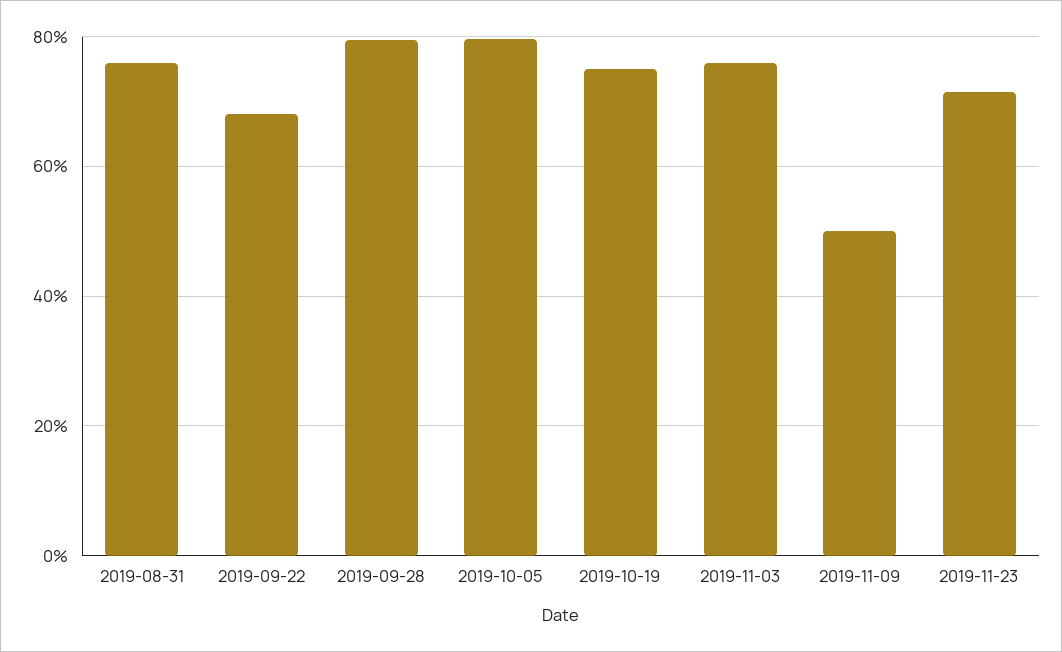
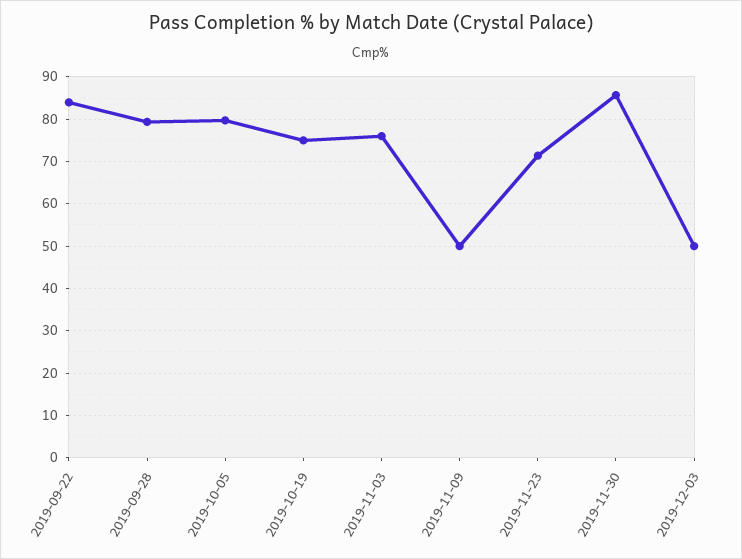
2019-08-31: 76 -> none
2019-09-22: 68 -> 84
2019-11-30: none -> 86
2019-12-03: none -> 50

